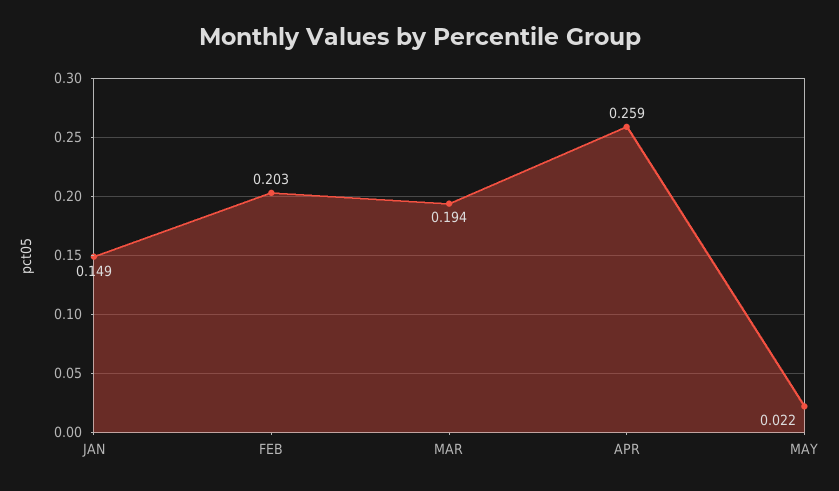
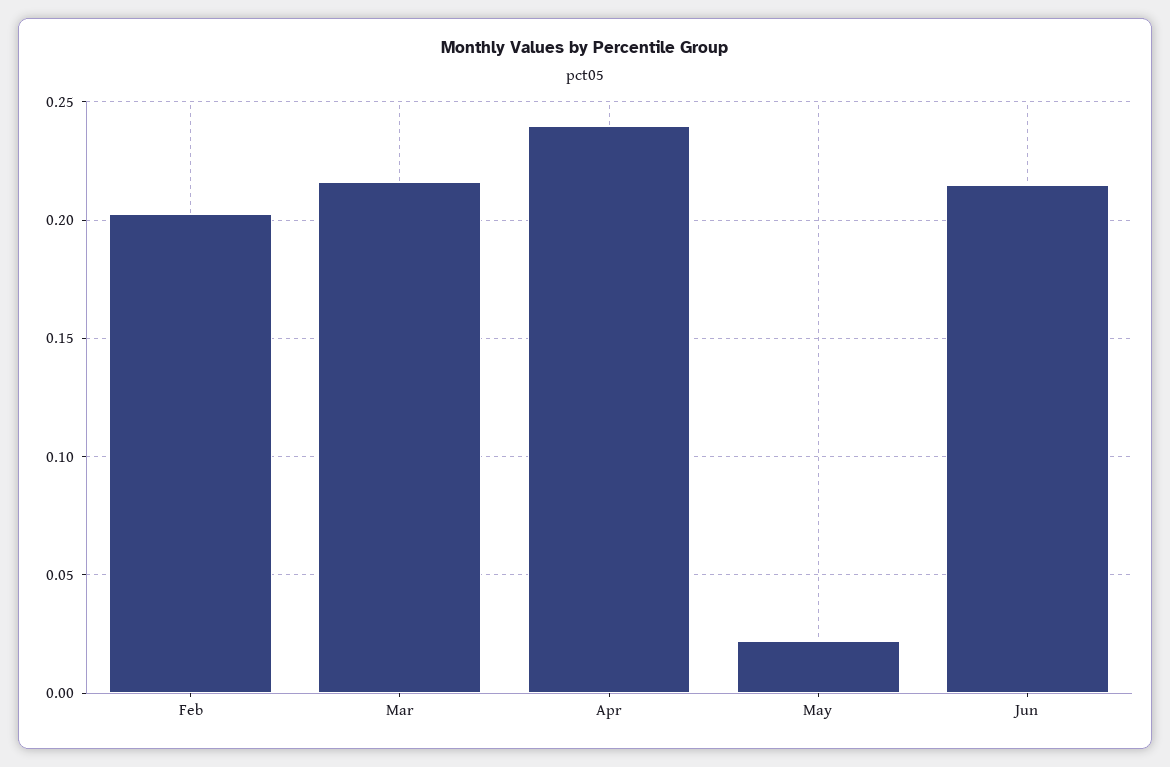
JAN: 0.149 -> none
MAR: 0.194 -> 0.215
APR: 0.259 -> 0.24
Jun: none -> 0.215

